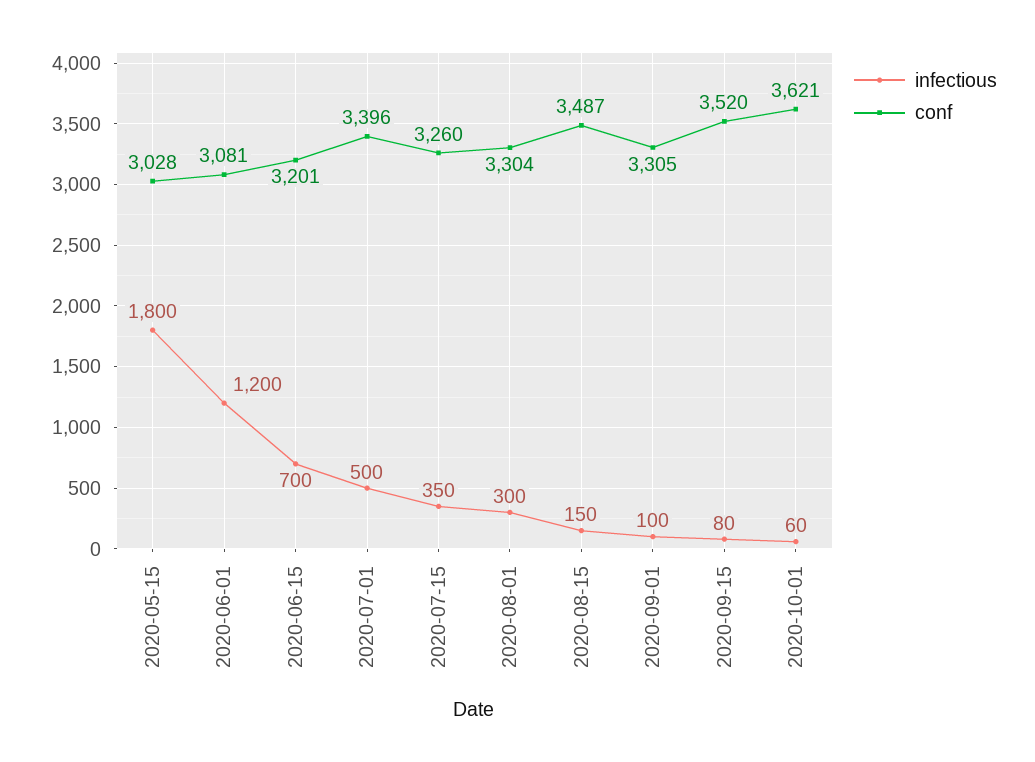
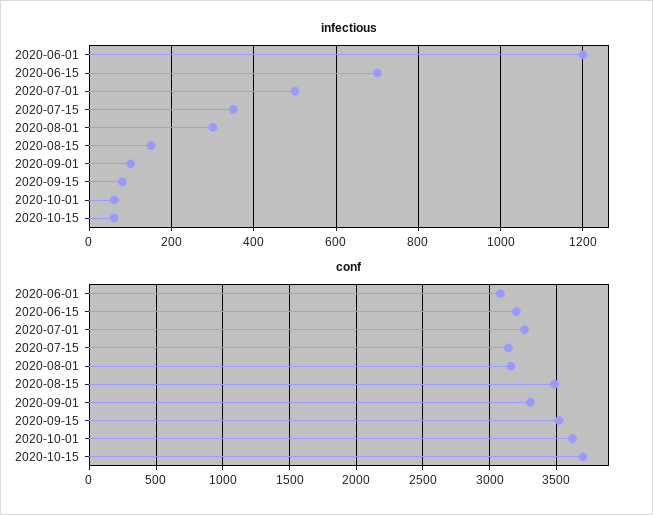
infectious, 2020-05-15: 1800 -> none
conf, 2020-05-15: 3028 -> none
conf, 2020-07-01: 3396 -> 3250
conf, 2020-07-15: 3260 -> 3150
conf, 2020-08-01: 3304 -> 3150
infectious, 2020-10-15: none -> 60
conf, 2020-10-15: none -> 3700

